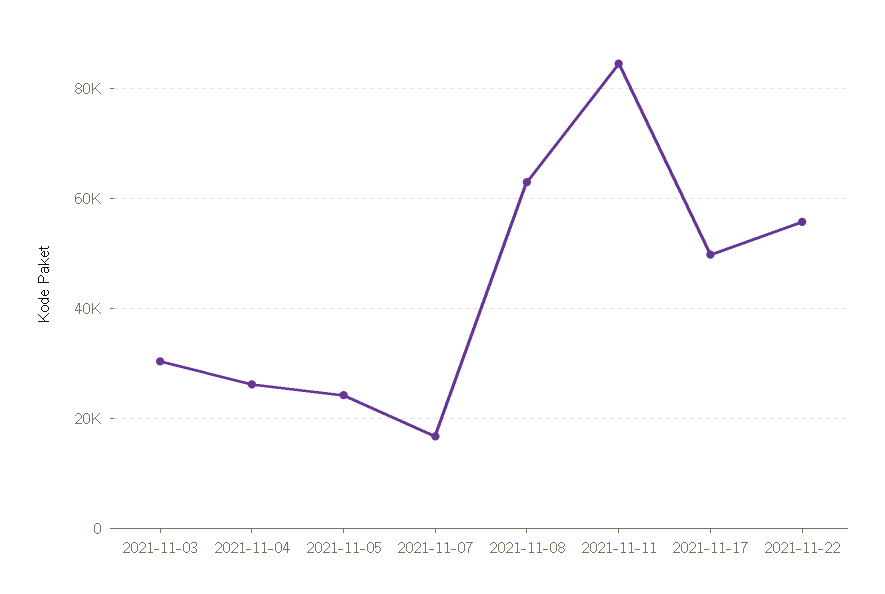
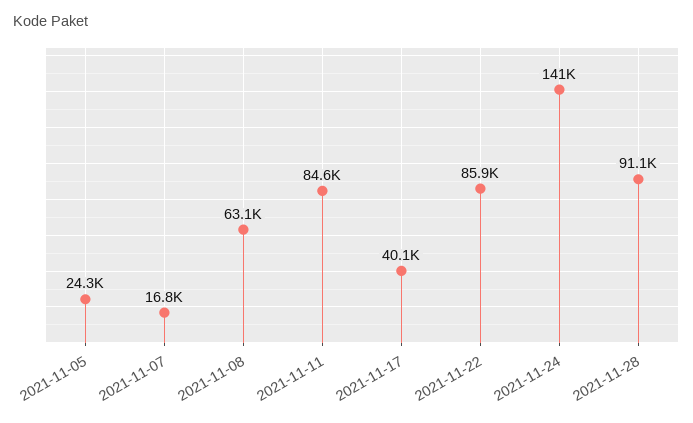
2021-11-03: 30000 -> none
2021-11-04: 26000 -> none
2021-11-17: 50000 -> 40100
2021-11-22: 56000 -> 85900
2021-11-24: none -> 141000
2021-11-28: none -> 91100

